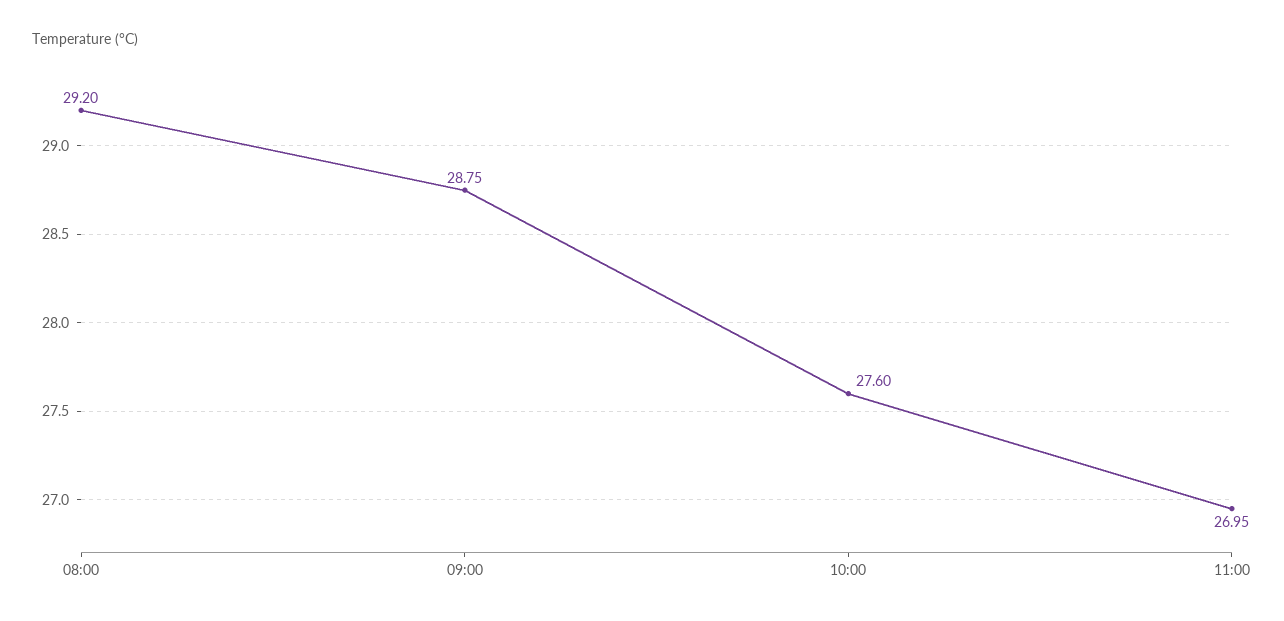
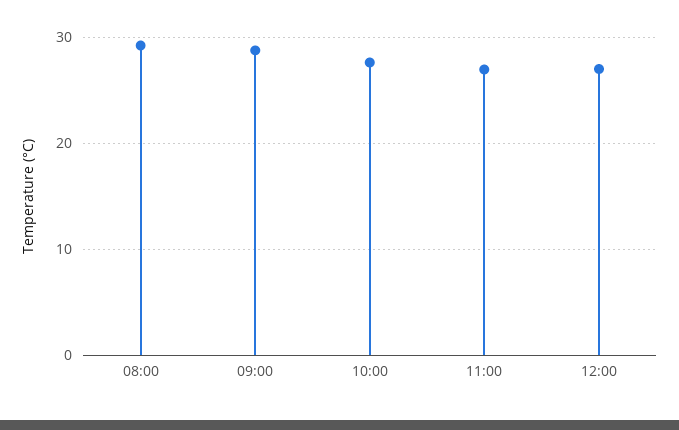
12:00: none -> 27

